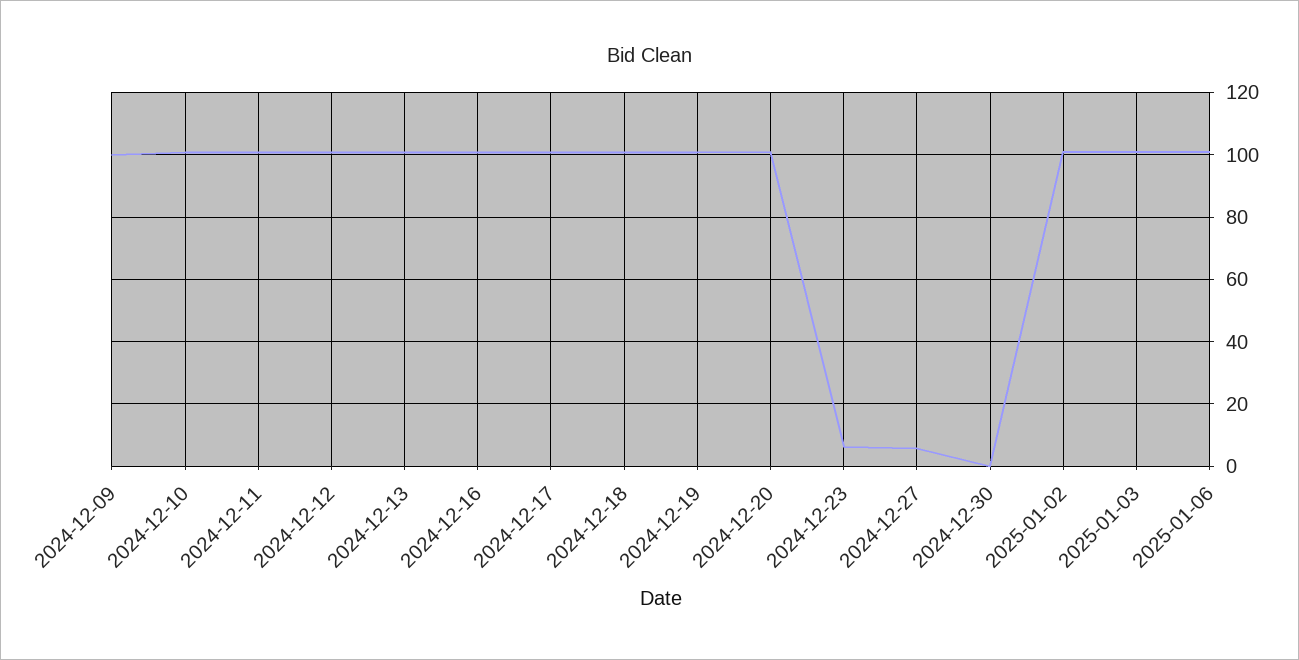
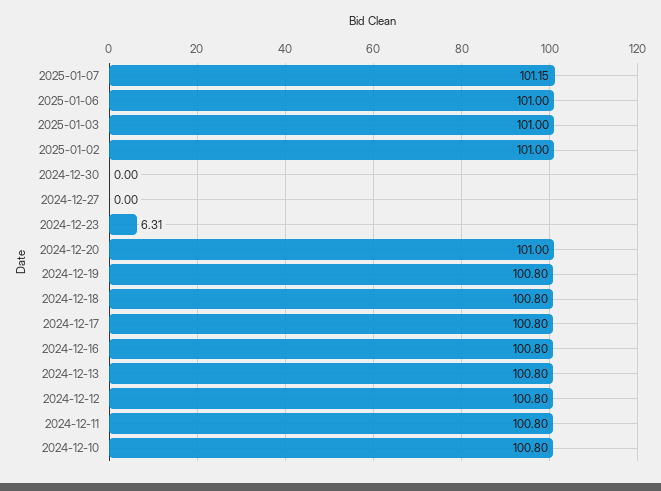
2024-12-09: 100 -> none
2024-12-27: 6 -> 0
2025-01-07: none -> 101.15

